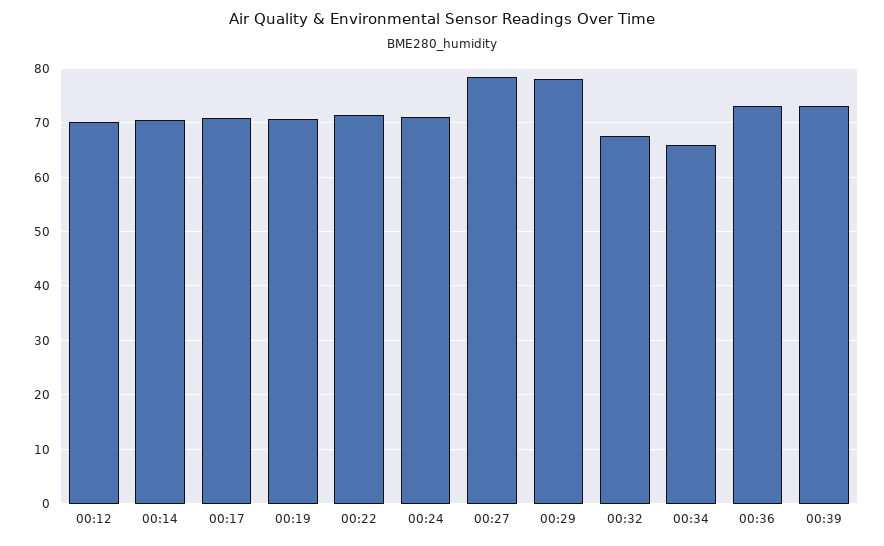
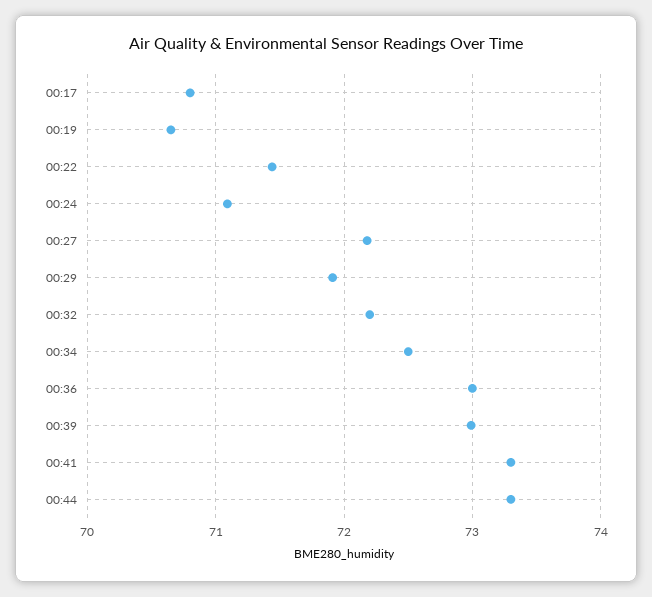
00:12: 70 -> none
00:14: 70 -> none
00:27: 78 -> 72.2
00:29: 78 -> 71.9
00:32: 68 -> 72.2
00:34: 66 -> 72.5
00:41: none -> 73.3
00:44: none -> 73.3

